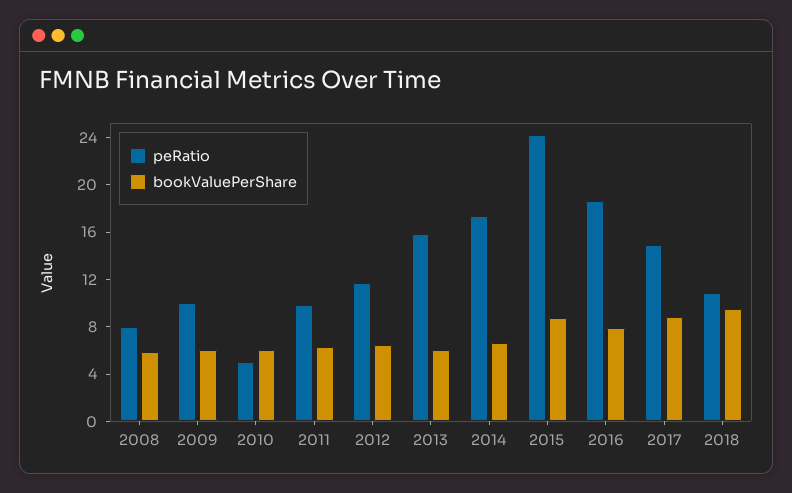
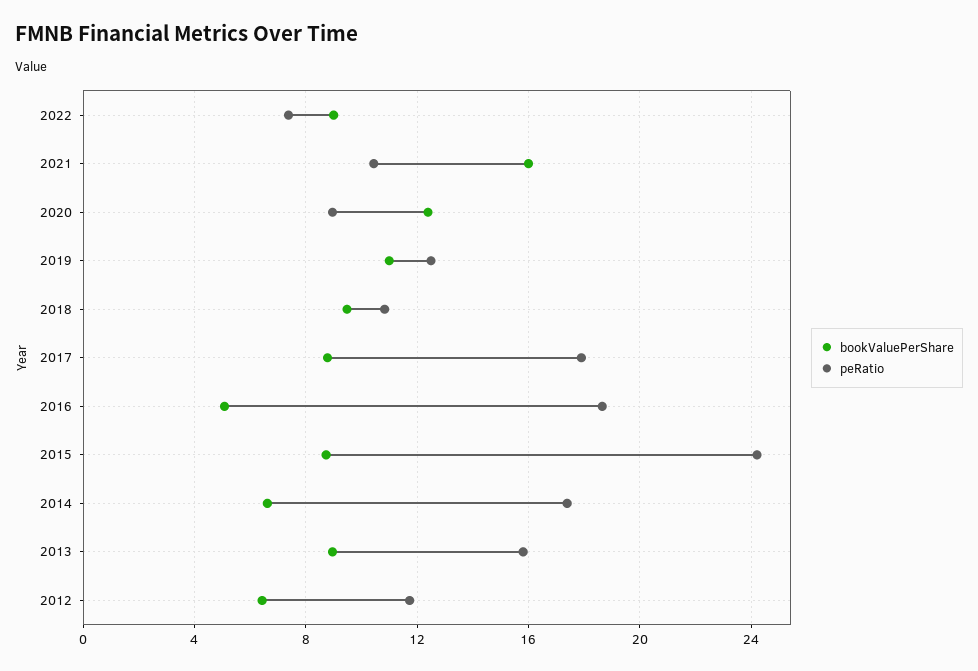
peRatio, 2008: 8 -> none
bookValuePerShare, 2008: 6 -> none
peRatio, 2009: 10 -> none
bookValuePerShare, 2009: 6 -> none
peRatio, 2010: 5 -> none
bookValuePerShare, 2010: 6 -> none
peRatio, 2011: 10 -> none
bookValuePerShare, 2011: 6 -> none
bookValuePerShare, 2013: 6 -> 9
bookValuePerShare, 2016: 8 -> 5
peRatio, 2017: 15 -> 18
bookValuePerShare, 2022: none -> 9
peRatio, 2022: none -> 7.5
bookValuePerShare, 2021: none -> 16
peRatio, 2021: none -> 10.5
bookValuePerShare, 2020: none -> 12.5
peRatio, 2020: none -> 9
bookValuePerShare, 2019: none -> 11
peRatio, 2019: none -> 12.5

